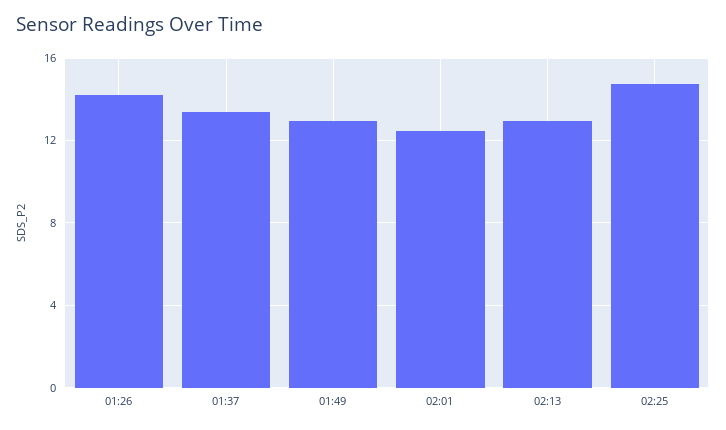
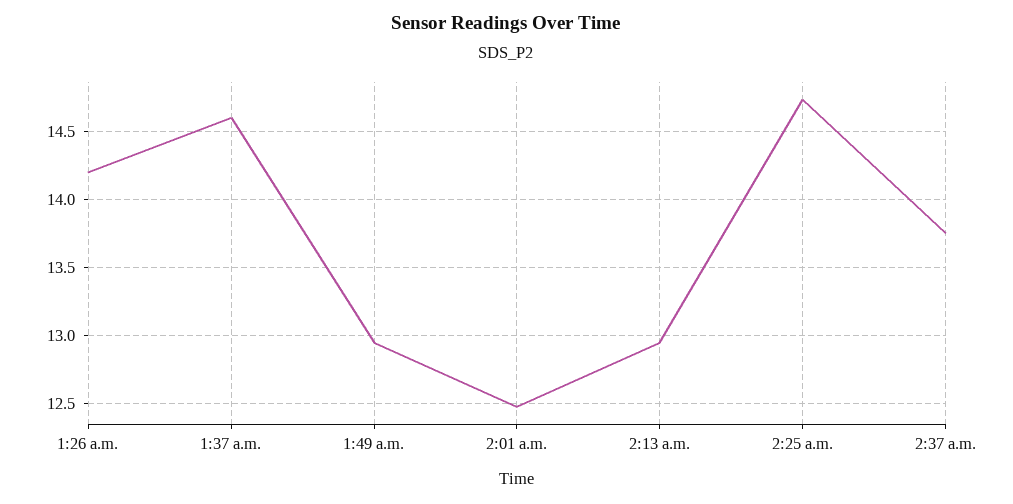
01:37: 13.5 -> 14.6
2:37 a.m.: none -> 13.75

